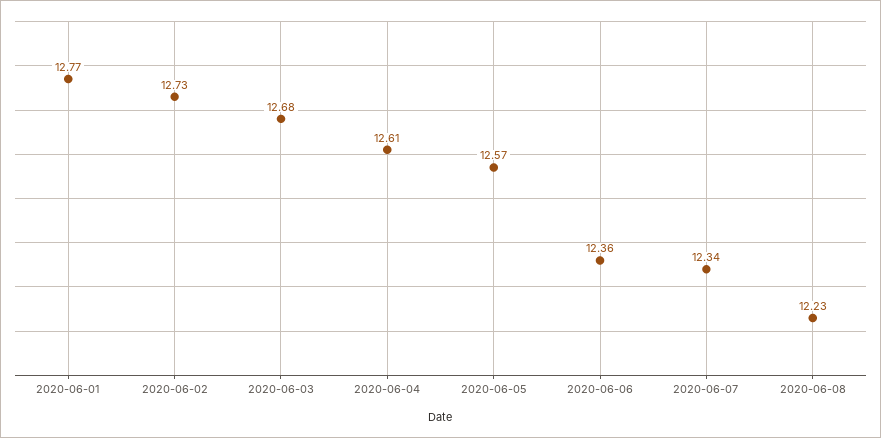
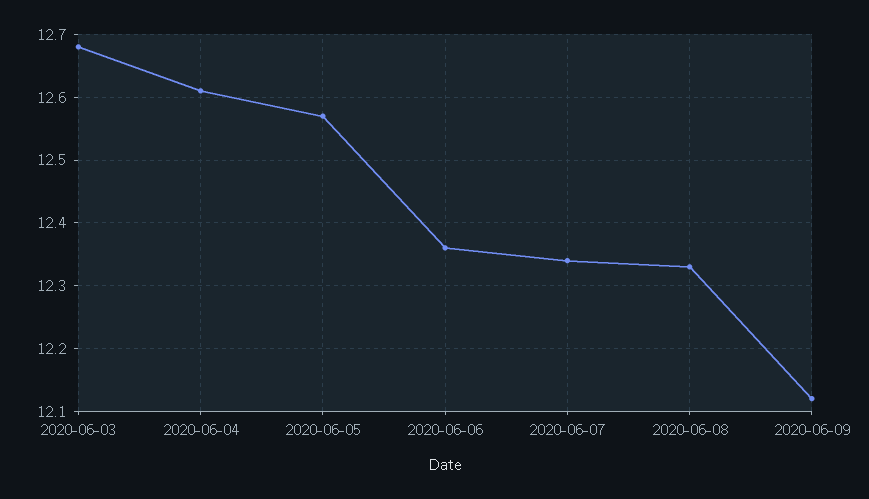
2020-06-01: 12.77 -> none
2020-06-02: 12.73 -> none
2020-06-08: 12.23 -> 12.33
2020-06-09: none -> 12.12

